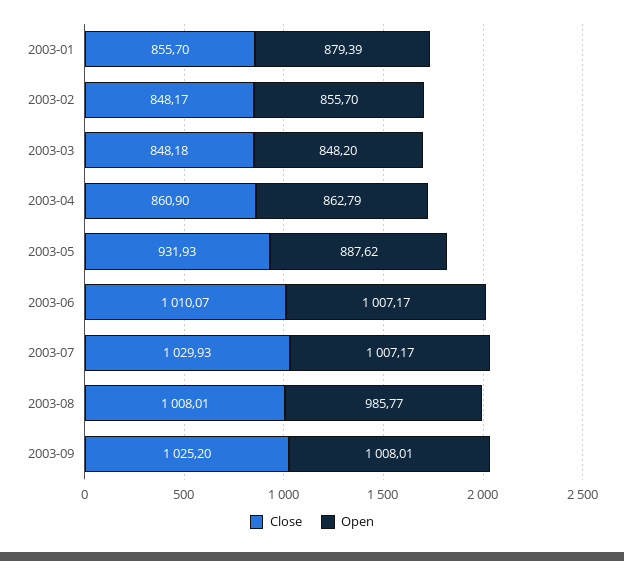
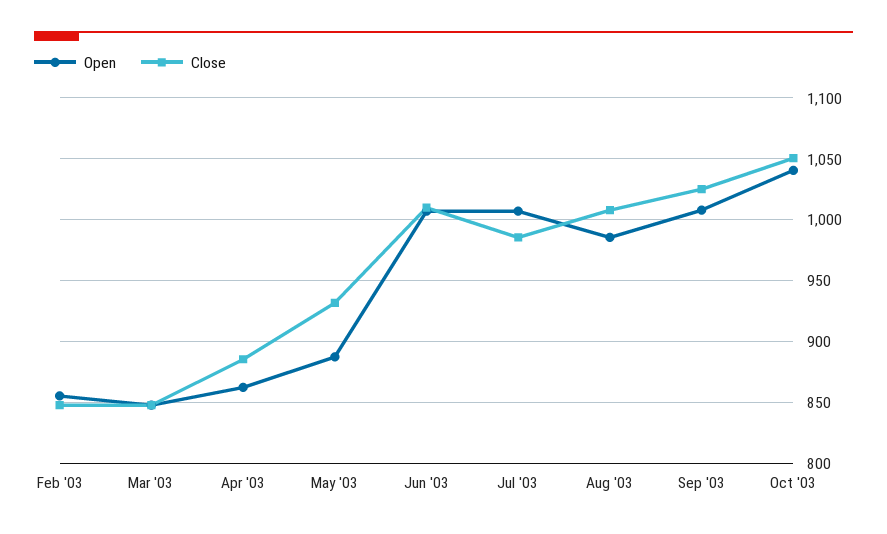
Close, 2003-01: 855.7 -> none
Open, 2003-01: 879.39 -> none
Close, 2003-04: 860.9 -> 885
Close, 2003-07: 1029.93 -> 985
Open, Oct '03: none -> 1040
Close, Oct '03: none -> 1050

